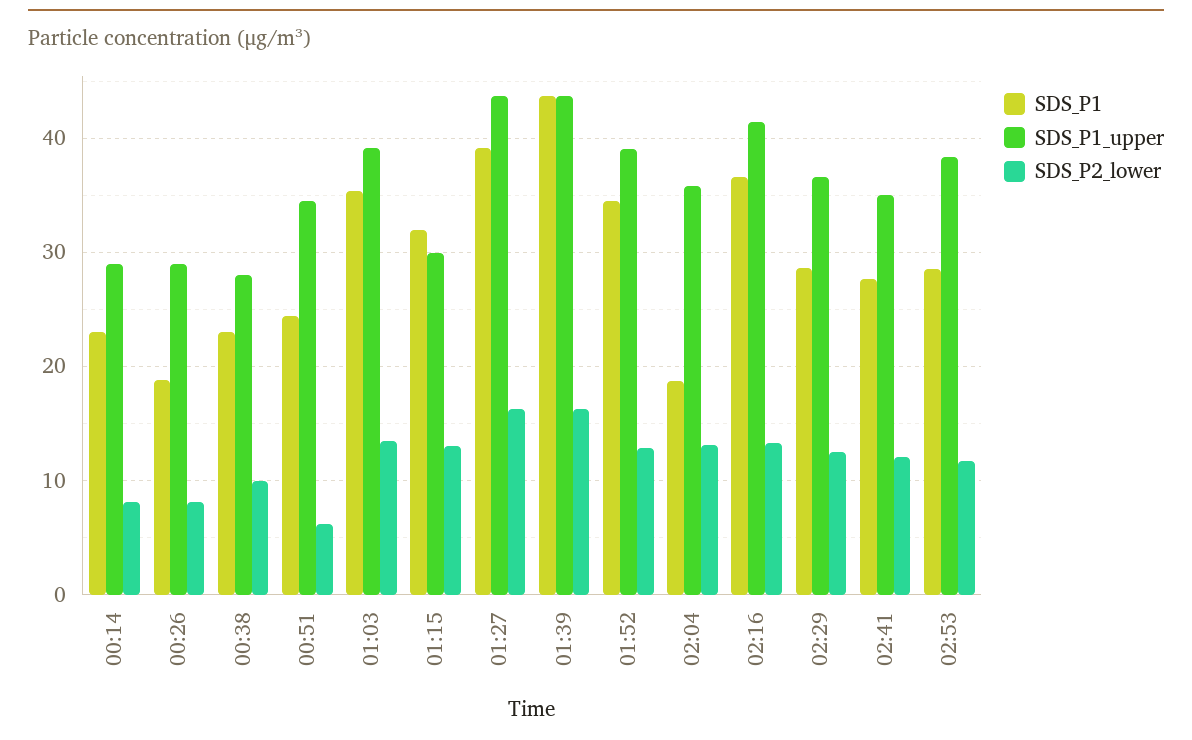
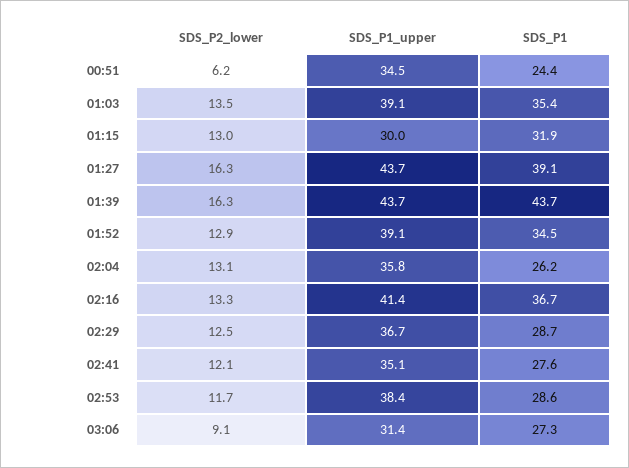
SDS_P1, 00:14: 23 -> none
SDS_P1_upper, 00:14: 29 -> none
SDS_P2_lower, 00:14: 8 -> none
SDS_P1, 00:26: 19 -> none
SDS_P1_upper, 00:26: 29 -> none
SDS_P2_lower, 00:26: 8 -> none
SDS_P1, 00:38: 23 -> none
SDS_P1_upper, 00:38: 28 -> none
SDS_P2_lower, 00:38: 10 -> none
SDS_P1, 02:04: 19 -> 26.2
SDS_P2_lower, 03:06: none -> 9.1
SDS_P1_upper, 03:06: none -> 31.4
SDS_P1, 03:06: none -> 27.3

